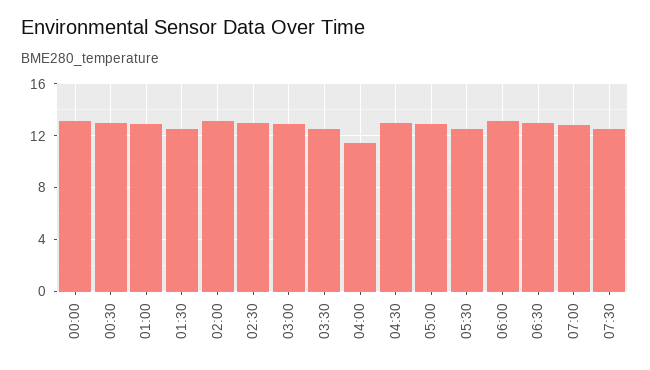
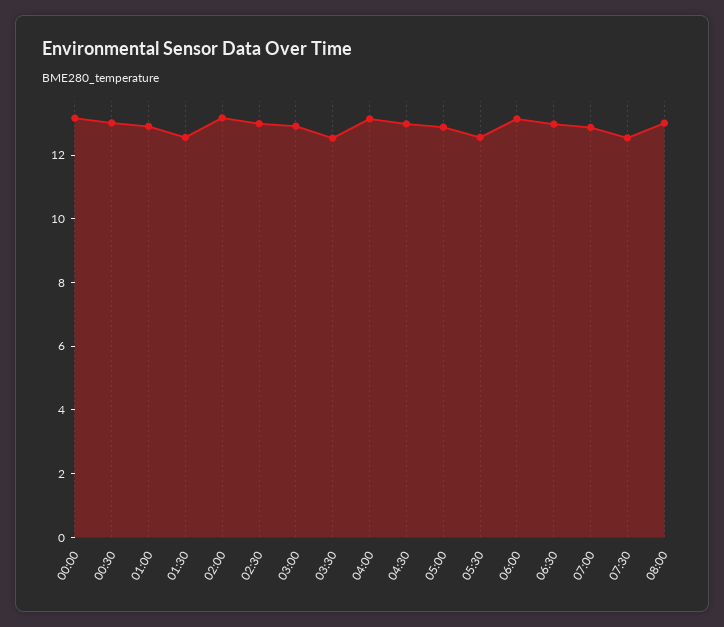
04:00: 11.5 -> 13
08:00: none -> 13

